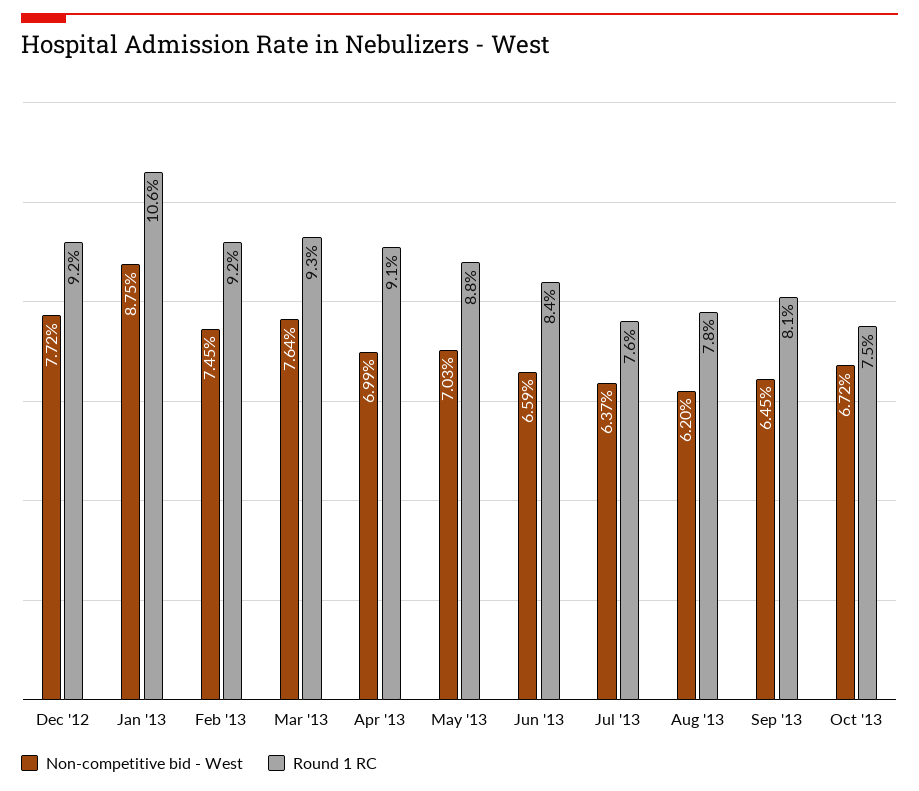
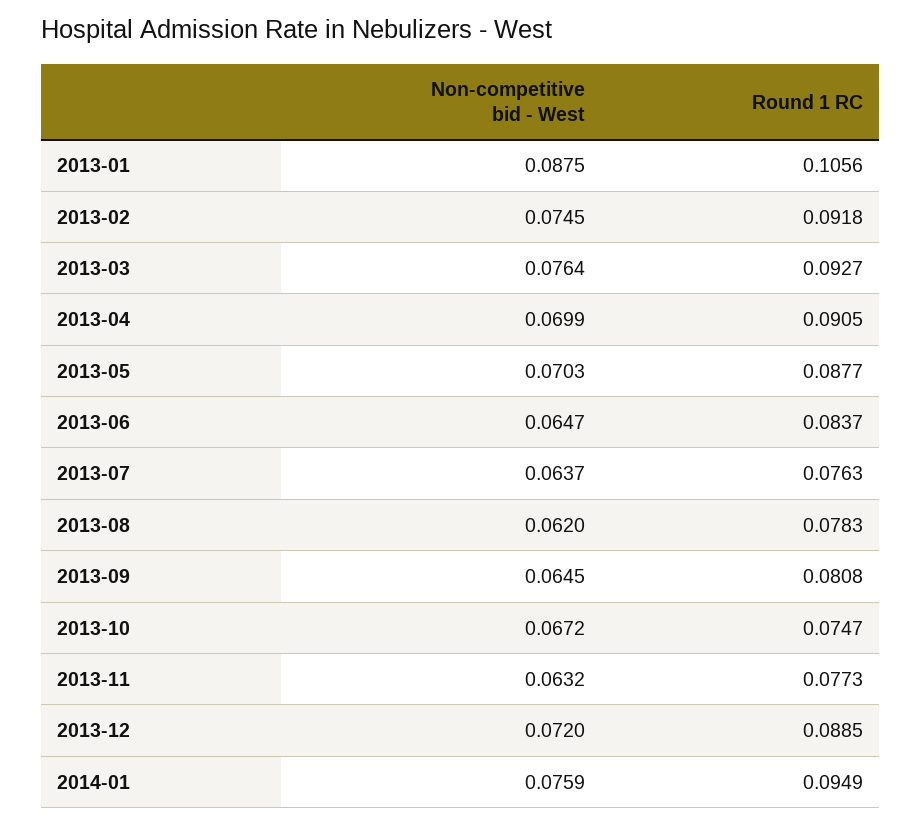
Non-competitive bid - West, Dec '12: 0.0772 -> none
Round 1 RC, Dec '12: 0.092 -> none
Non-competitive bid - West, Jun '13: 0.0659 -> 0.0647
Non-competitive bid - West, 2013-11: none -> 0.0632
Round 1 RC, 2013-11: none -> 0.0773
Non-competitive bid - West, 2013-12: none -> 0.072
Round 1 RC, 2013-12: none -> 0.0885
Non-competitive bid - West, 2014-01: none -> 0.0759
Round 1 RC, 2014-01: none -> 0.0949

